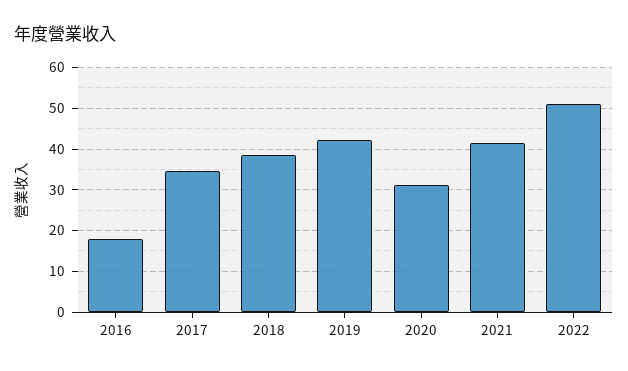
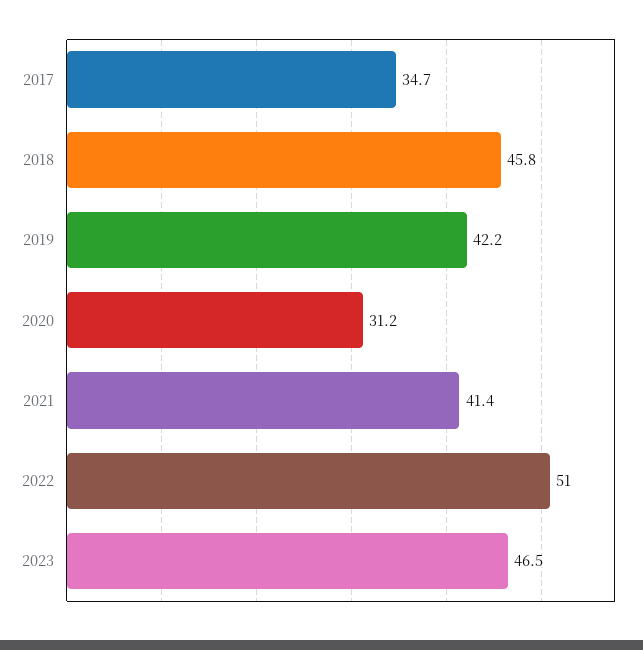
2016: 18 -> none
2018: 38 -> 45.8
2023: none -> 46.5

